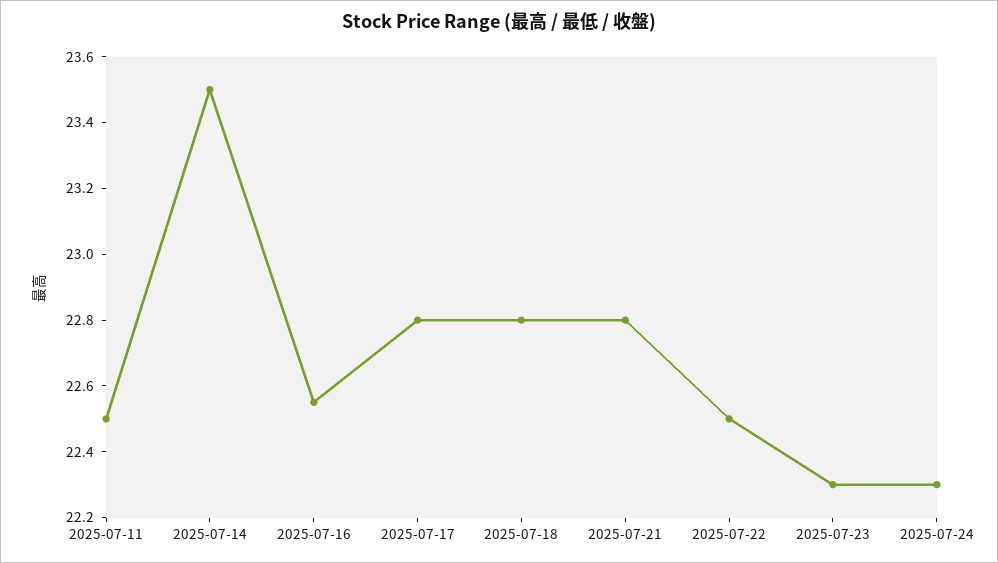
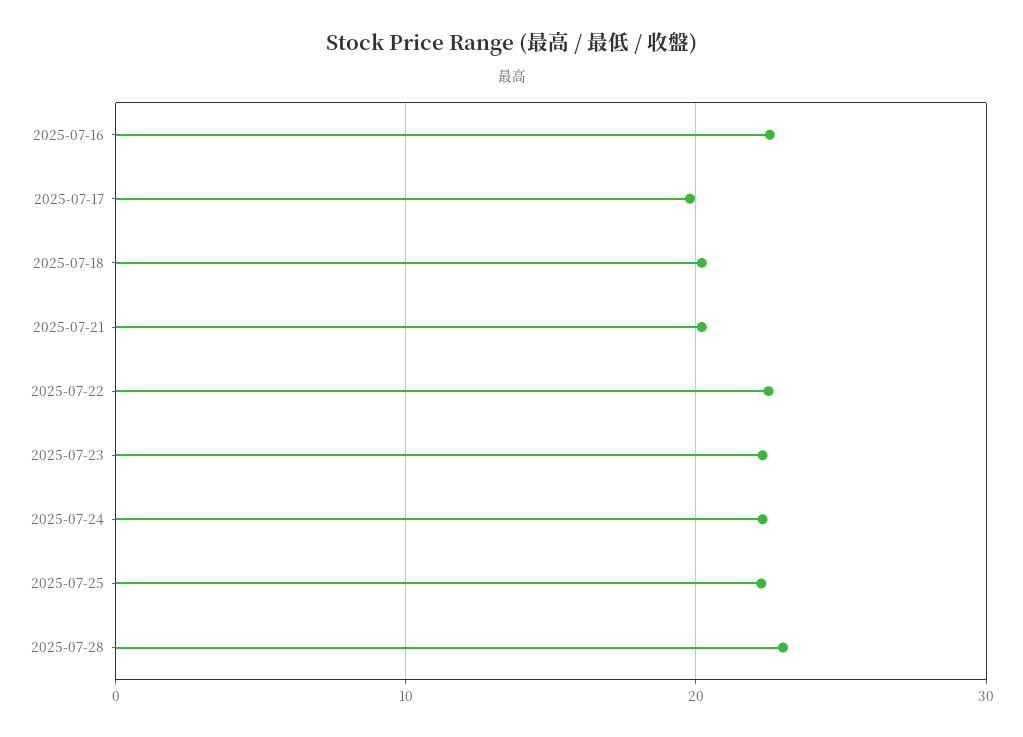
2025-07-11: 22.5 -> none
2025-07-14: 23.5 -> none
2025-07-17: 22.8 -> 20
2025-07-18: 22.8 -> 20
2025-07-21: 22.8 -> 20
2025-07-25: none -> 22
2025-07-28: none -> 23

